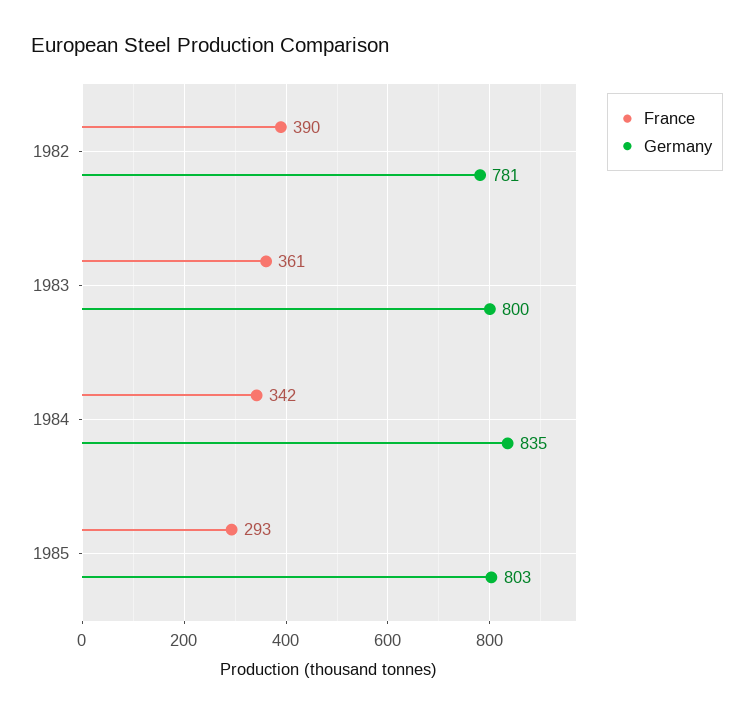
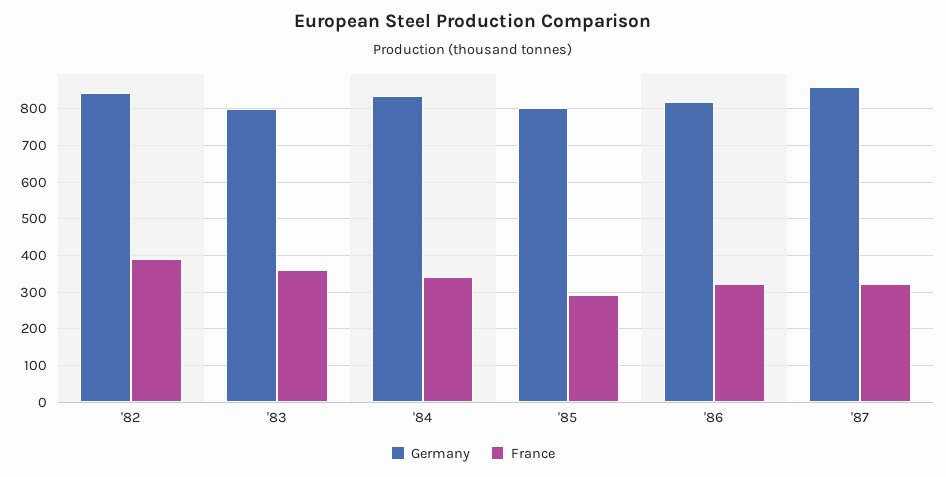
Germany, 1982: 781 -> 840
Germany, '86: none -> 820
France, '86: none -> 320
Germany, '87: none -> 860
France, '87: none -> 320

